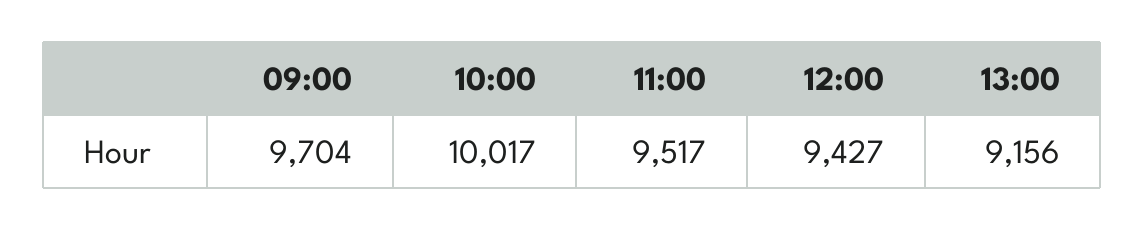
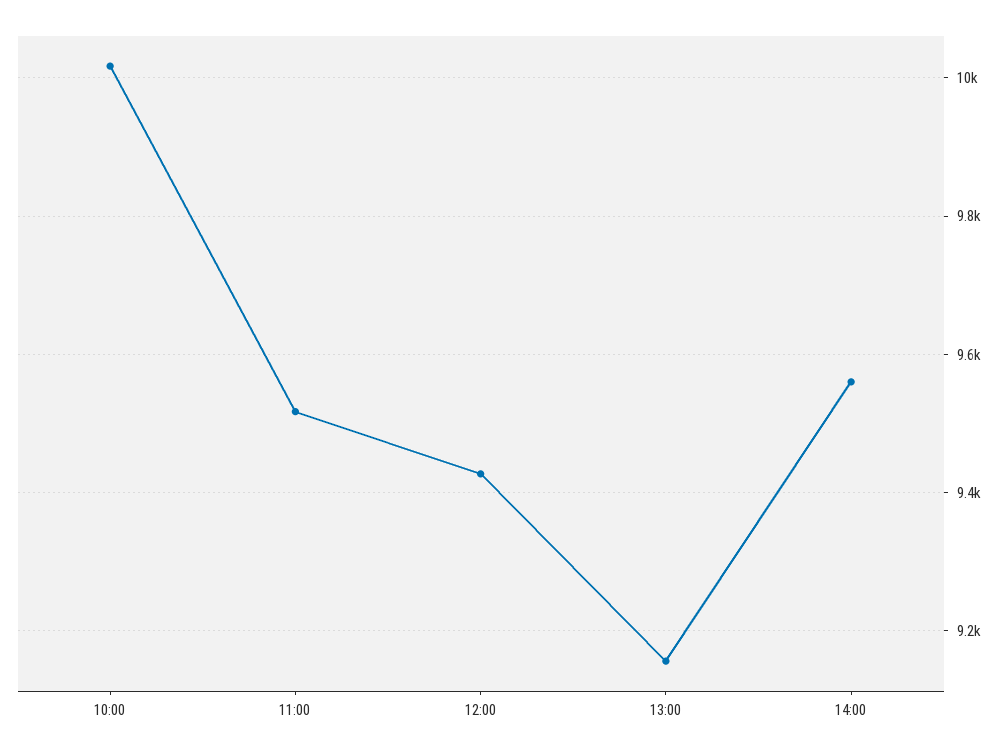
09:00: 9704 -> none
14:00: none -> 9560

